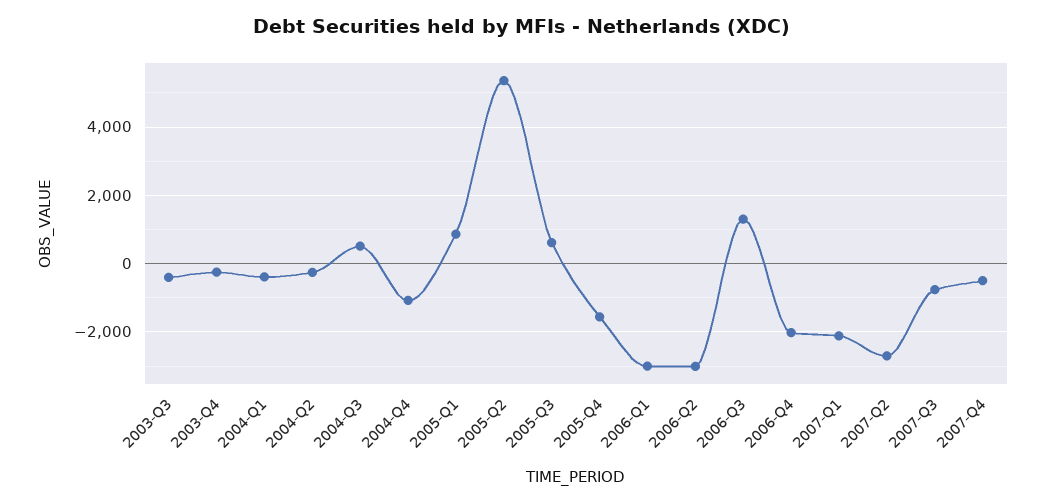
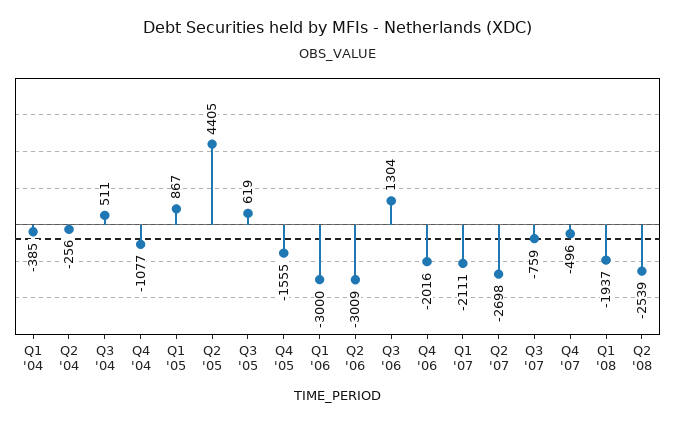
2003-Q3: -400 -> none
2003-Q4: -200 -> none
2005-Q2: 5400 -> 4405
Q1 '08: none -> -1937
Q2 '08: none -> -2539

